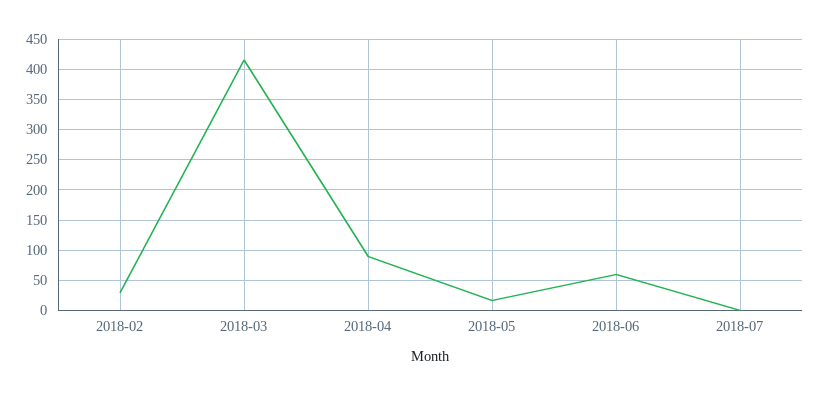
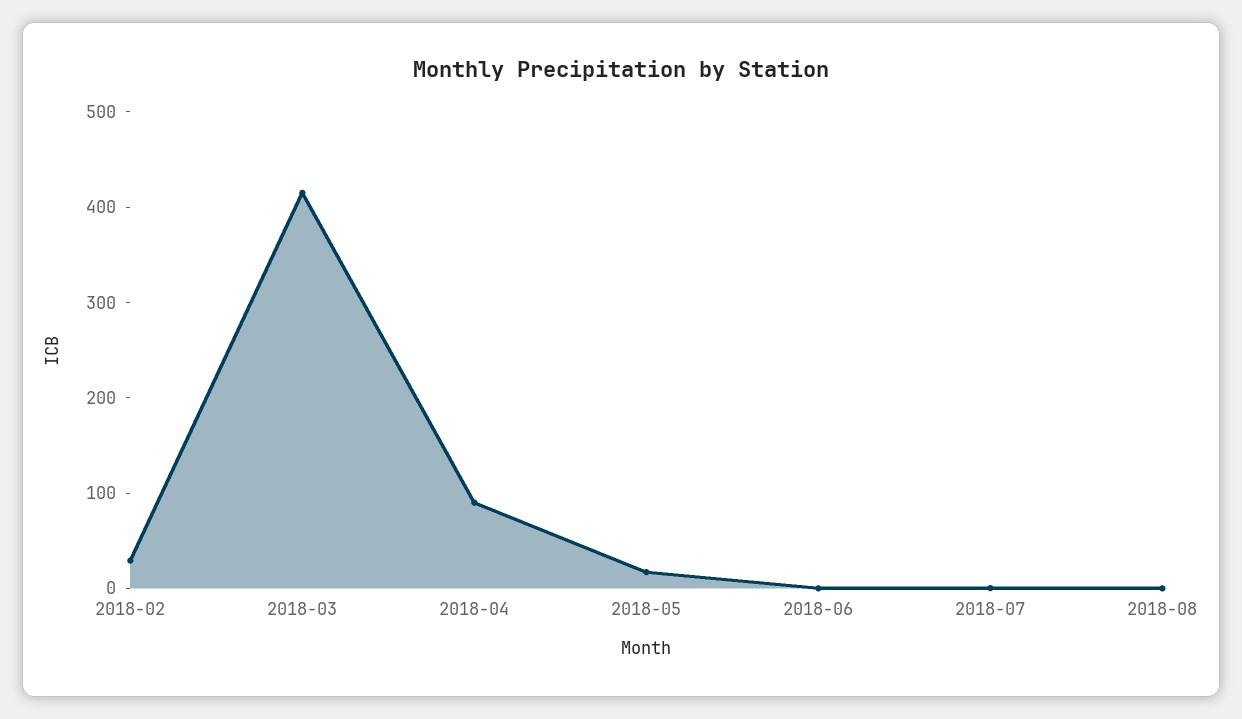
2018-06: 60 -> 0
2018-08: none -> 0

